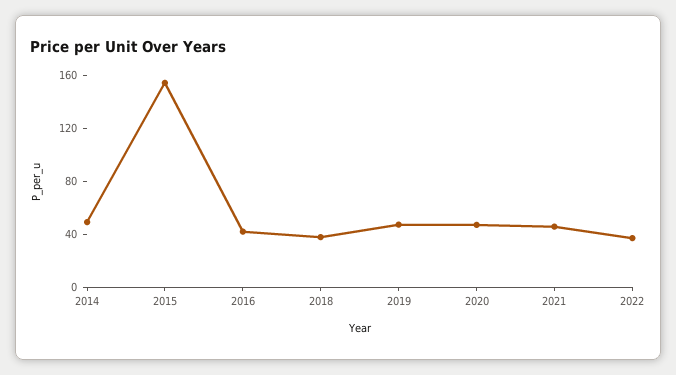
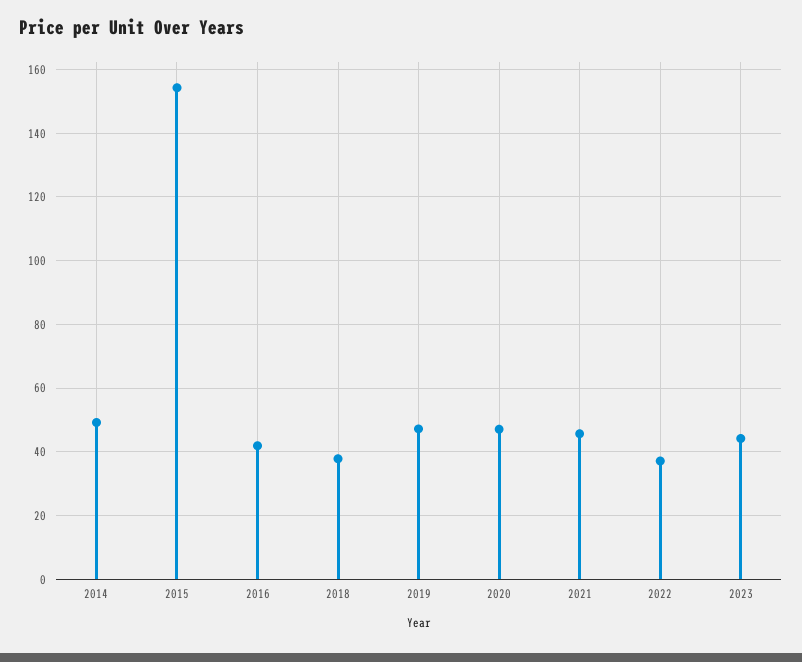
2023: none -> 44

